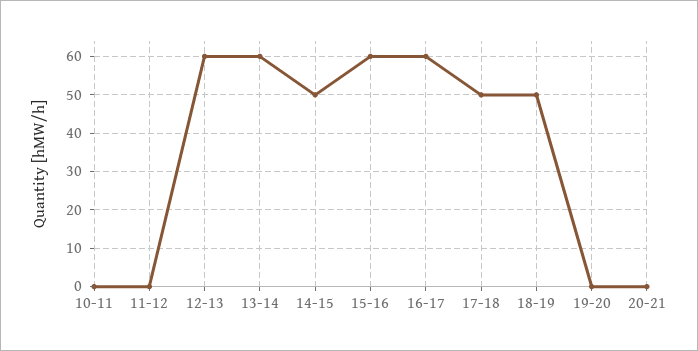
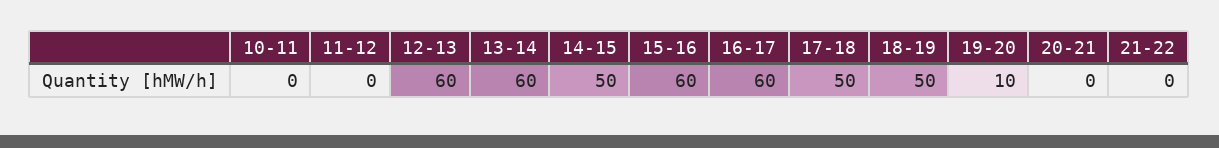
19-20: 0 -> 10
21-22: none -> 0

